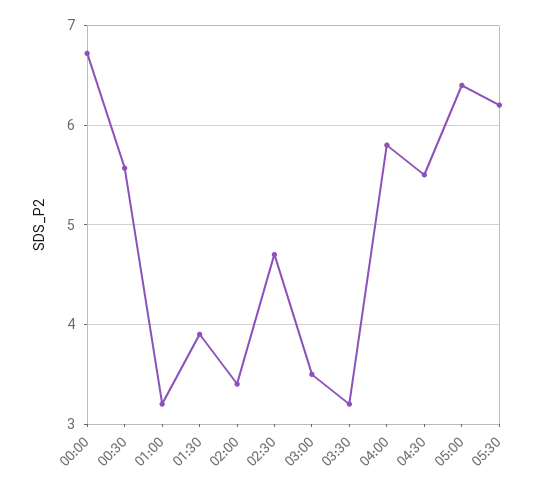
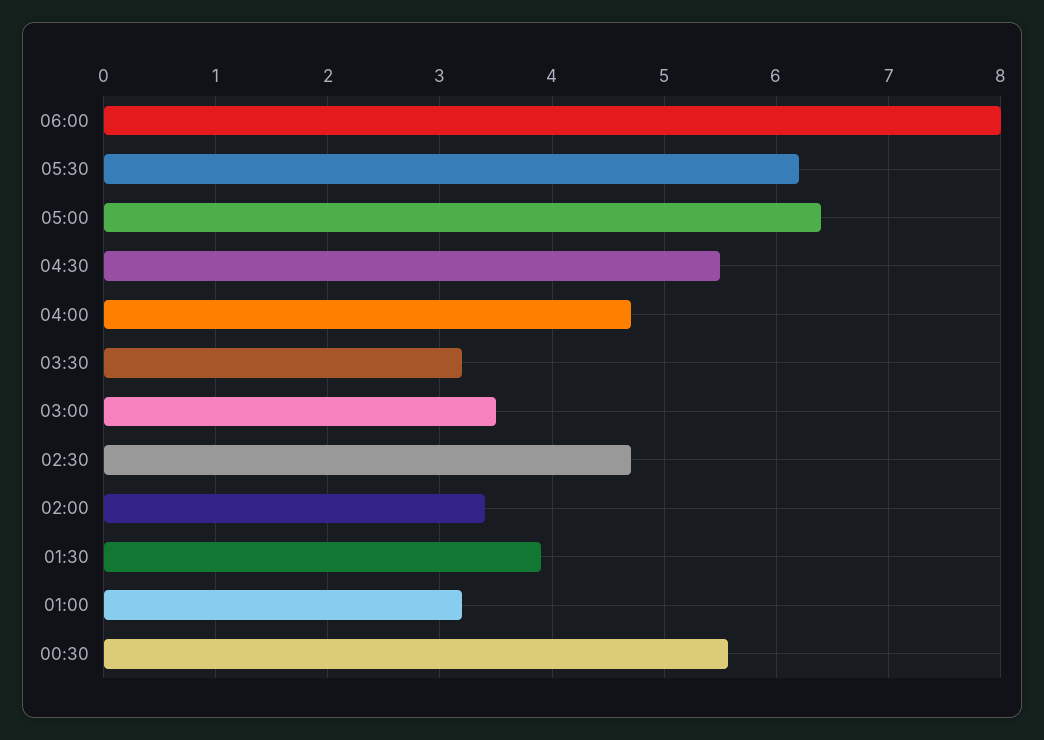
00:00: 6.7 -> none
04:00: 5.8 -> 4.7
06:00: none -> 8

